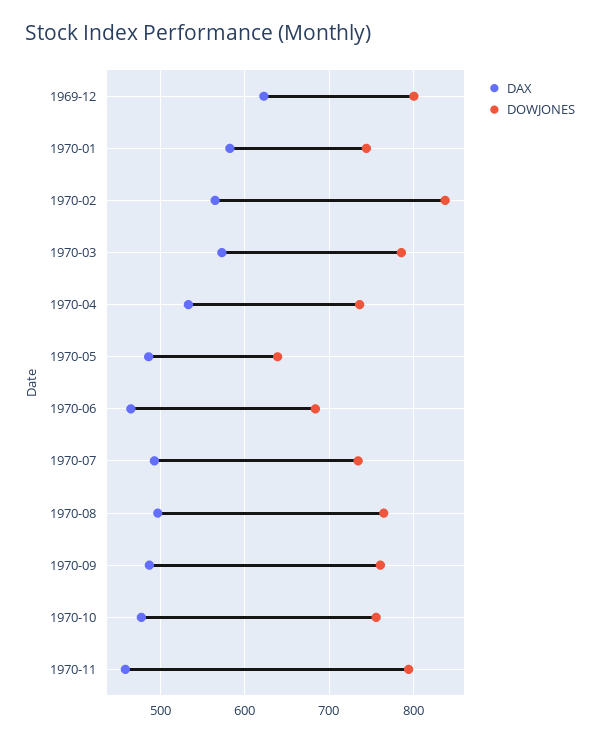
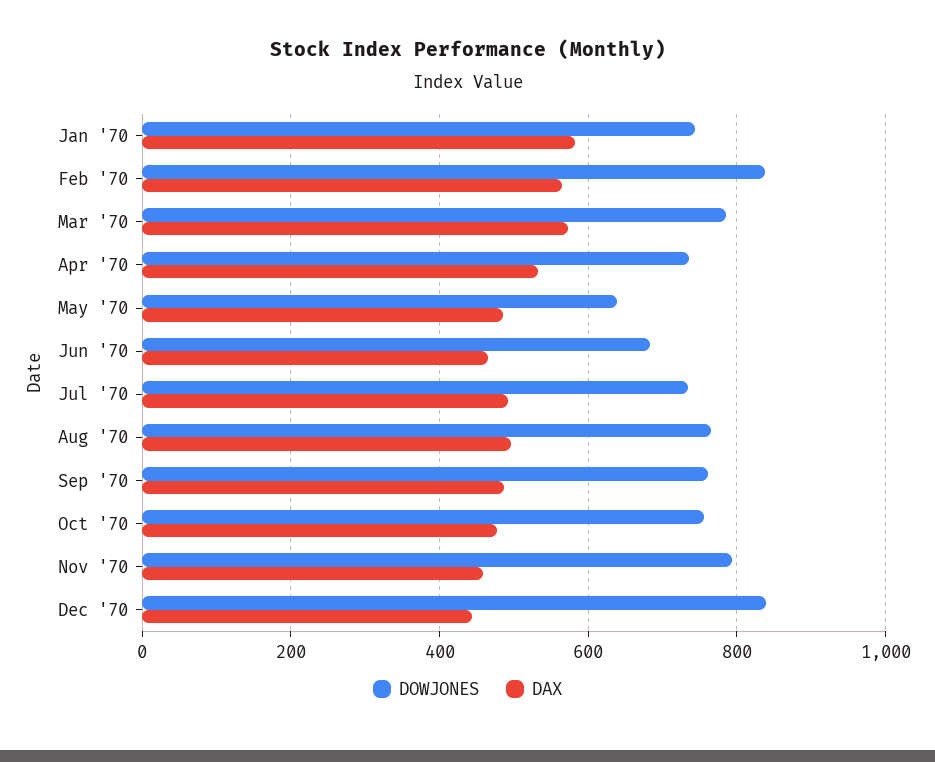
DAX, 1969-12: 620 -> none
DOWJONES, 1969-12: 800 -> none
DOWJONES, Dec '70: none -> 840
DAX, Dec '70: none -> 440

